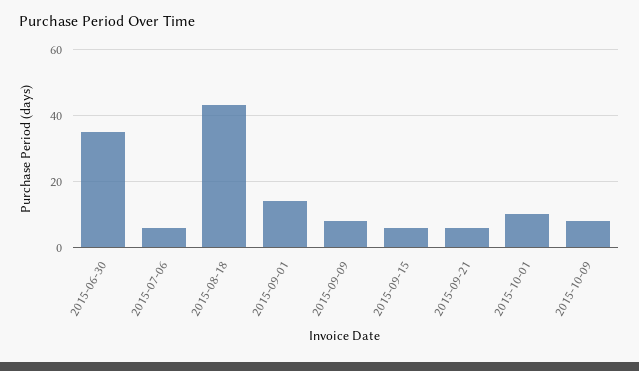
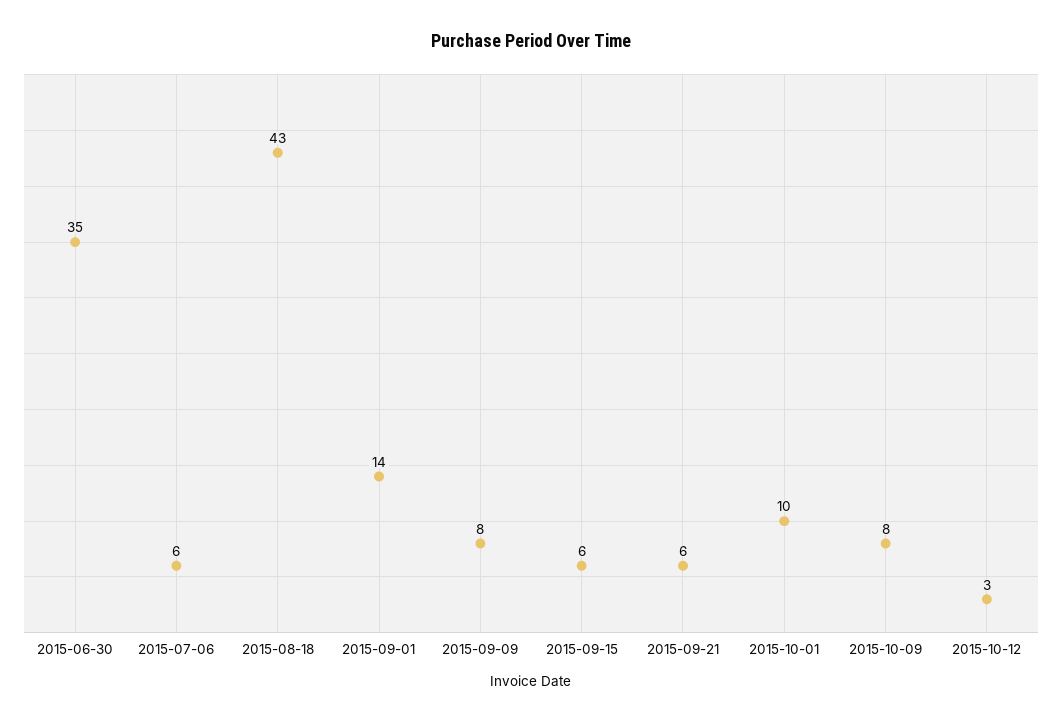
2015-10-12: none -> 3

